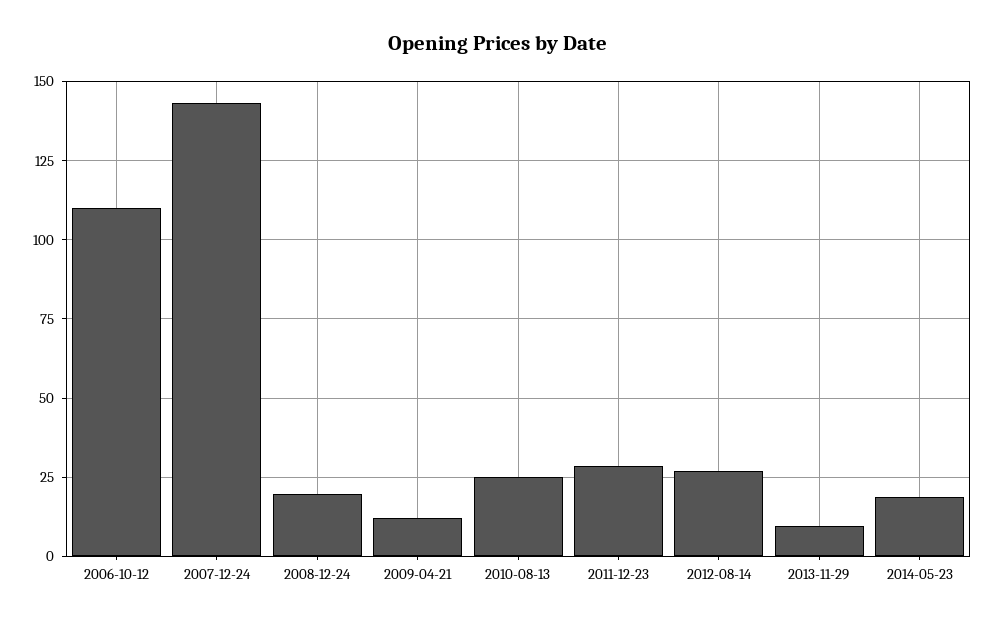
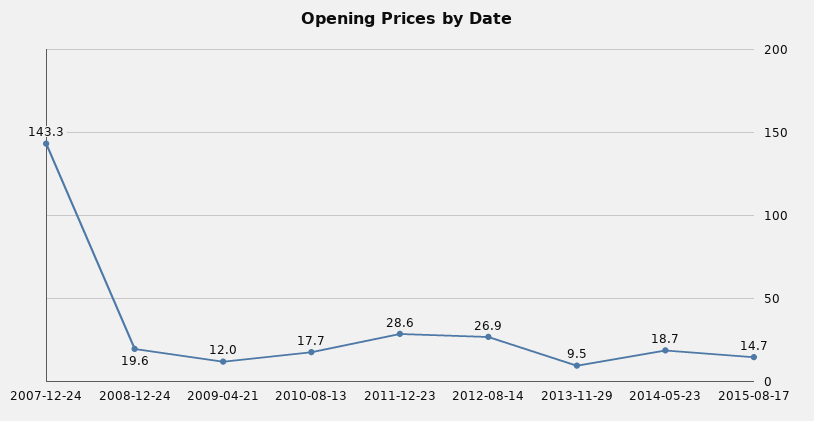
2006-10-12: 110 -> none
2010-08-13: 25 -> 17.7
2015-08-17: none -> 14.7

